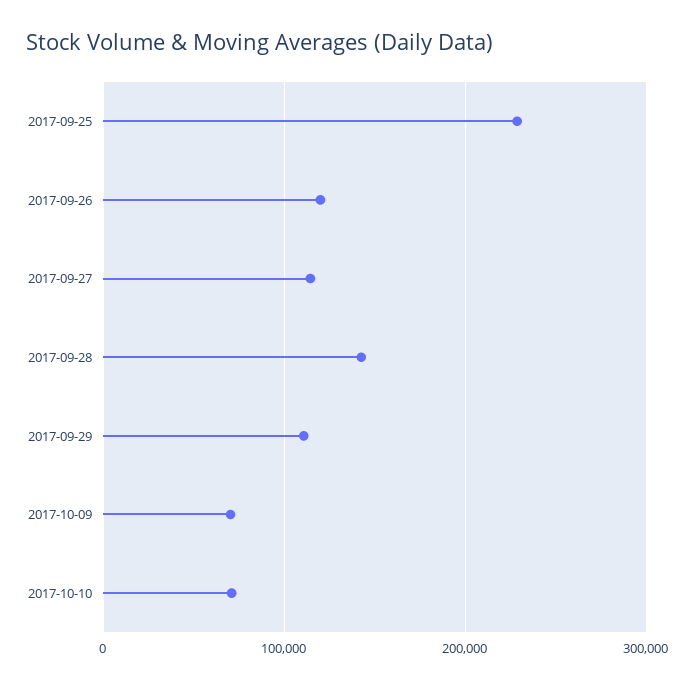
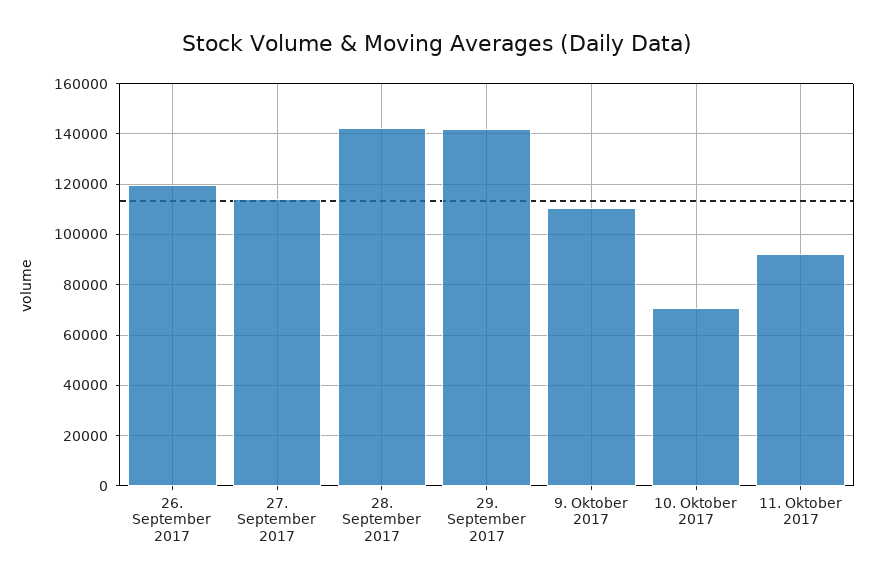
2017-09-25: 230000 -> none
2017-09-29: 110000 -> 142500
2017-10-09: 70000 -> 110000
11. Oktober 2017: none -> 92500

